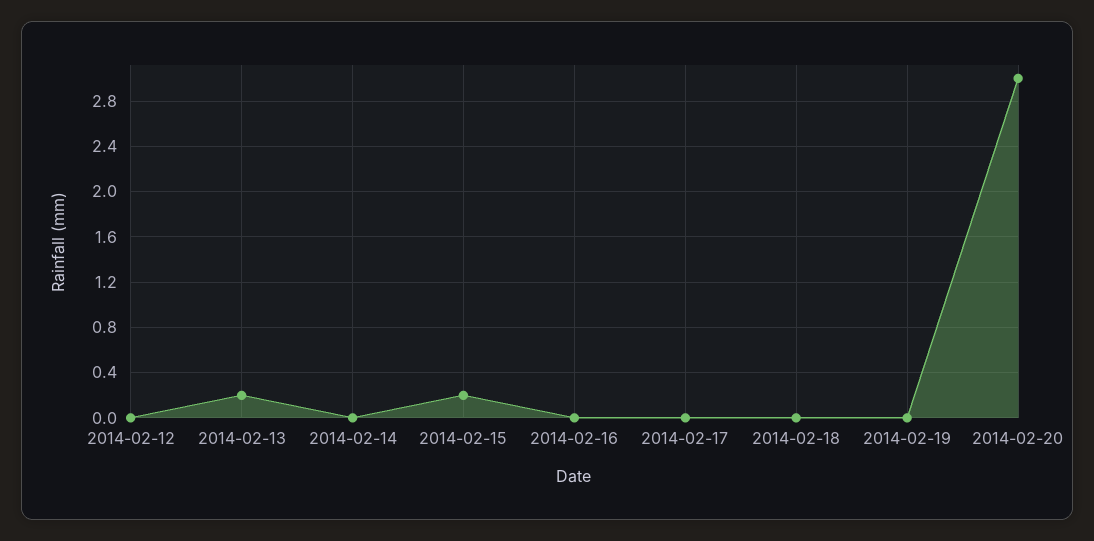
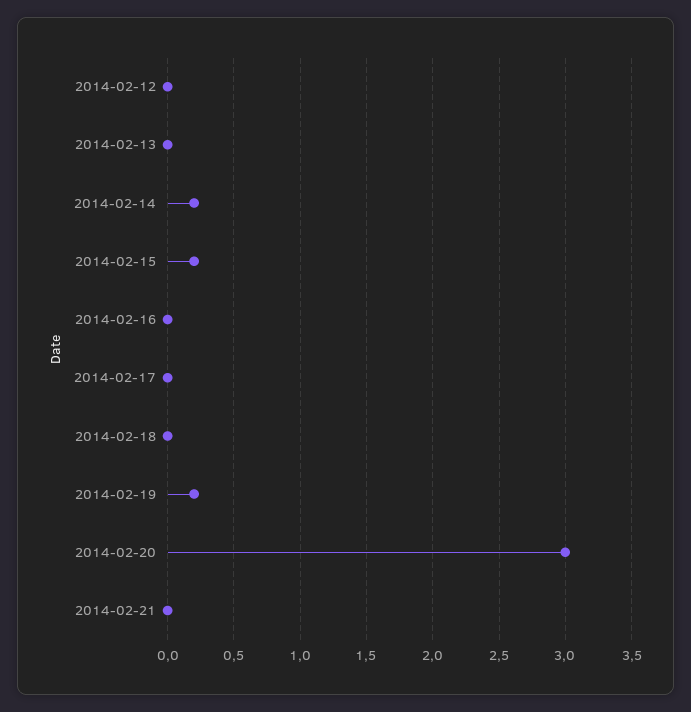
2014-02-13: 0.2 -> 0
2014-02-14: 0 -> 0.2
2014-02-19: 0 -> 0.2
2014-02-21: none -> 0

